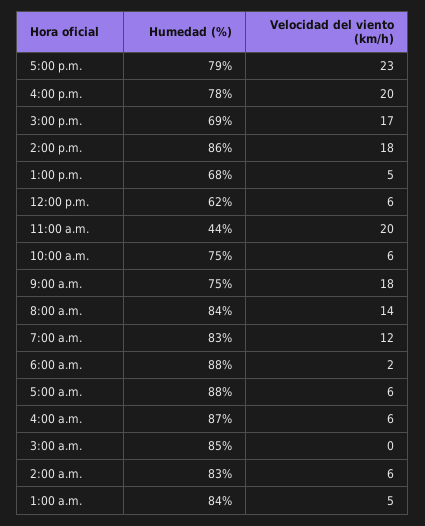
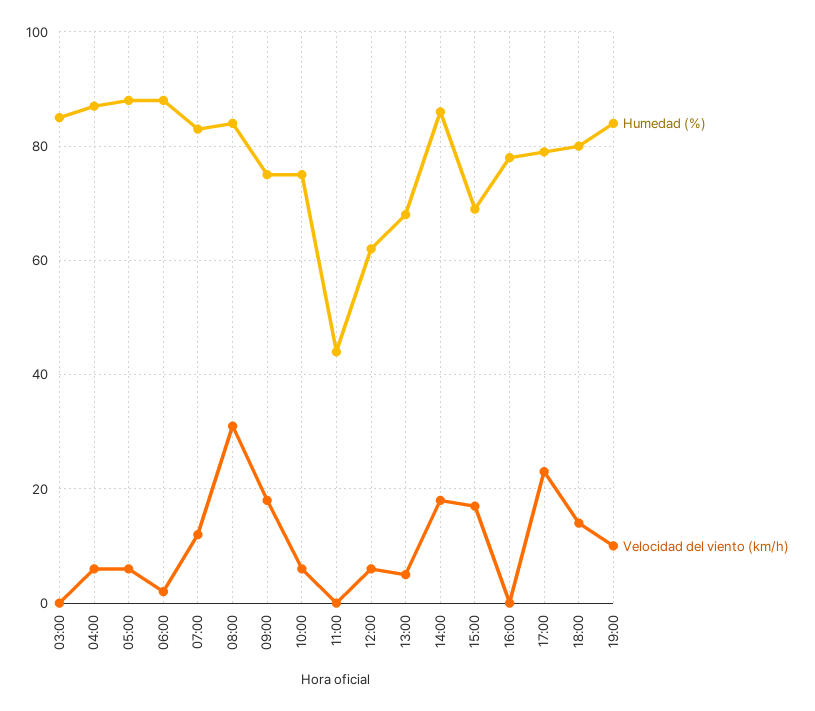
Velocidad del viento (km/h), 4:00 p.m.: 20 -> 0
Velocidad del viento (km/h), 11:00 a.m.: 20 -> 0
Velocidad del viento (km/h), 8:00 a.m.: 14 -> 30
Humedad (%), 2:00 a.m.: 83 -> none
Velocidad del viento (km/h), 2:00 a.m.: 6 -> none
Humedad (%), 1:00 a.m.: 84 -> none
Velocidad del viento (km/h), 1:00 a.m.: 5 -> none
Humedad (%), 18:00: none -> 80
Velocidad del viento (km/h), 18:00: none -> 15
Humedad (%), 19:00: none -> 85
Velocidad del viento (km/h), 19:00: none -> 10

